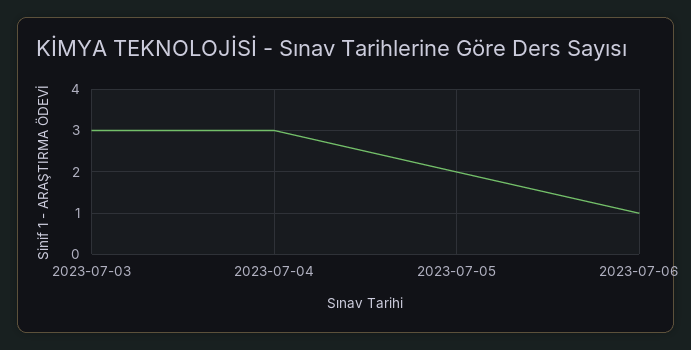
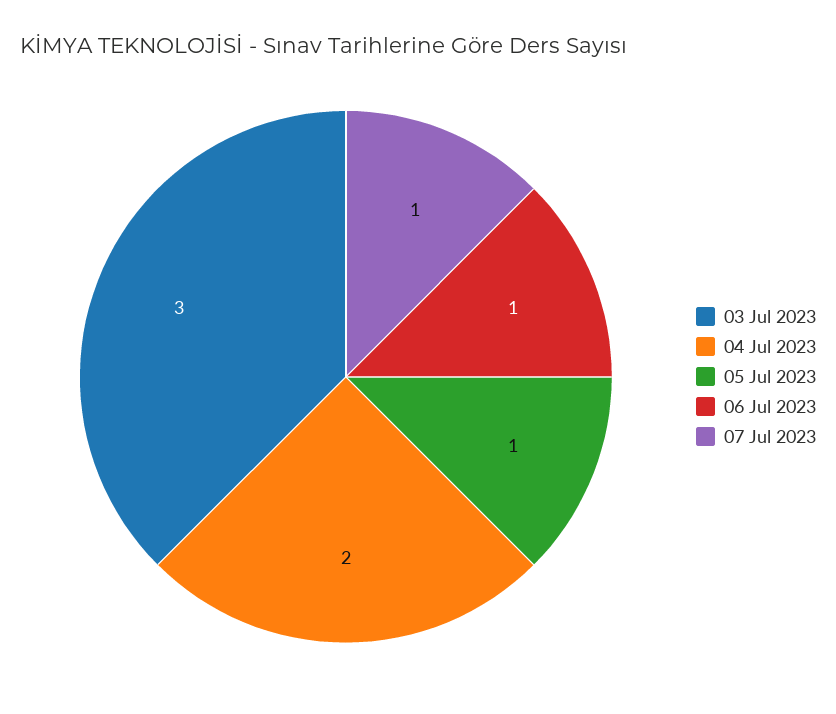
2023-07-04: 3 -> 2
2023-07-05: 2 -> 1
07 Jul 2023: none -> 1

